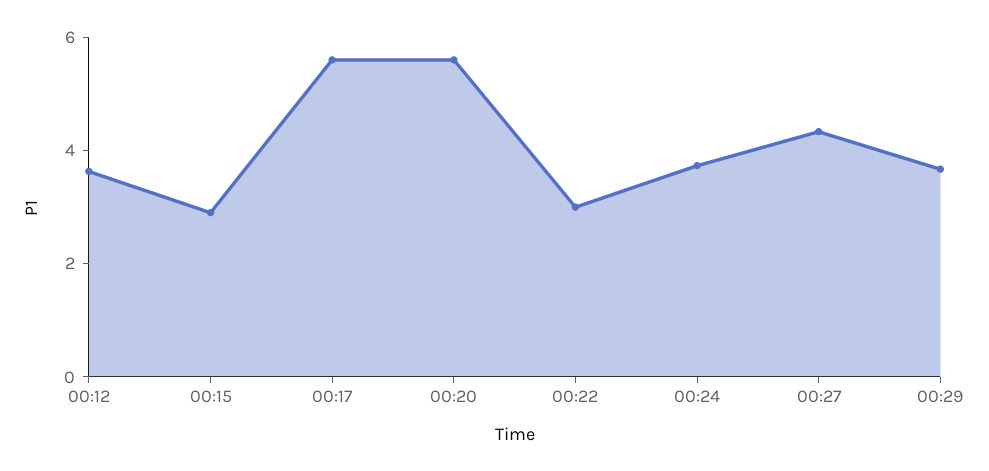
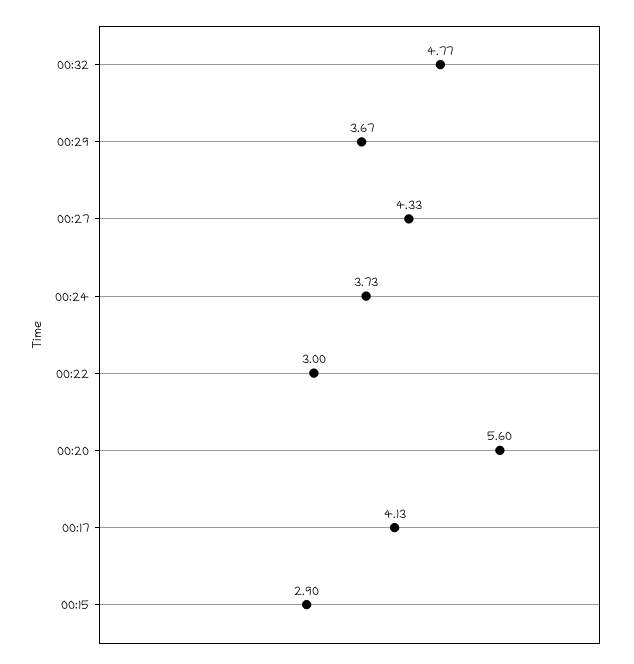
00:12: 3.5 -> none
00:17: 5.5 -> 4.13
00:32: none -> 4.77

